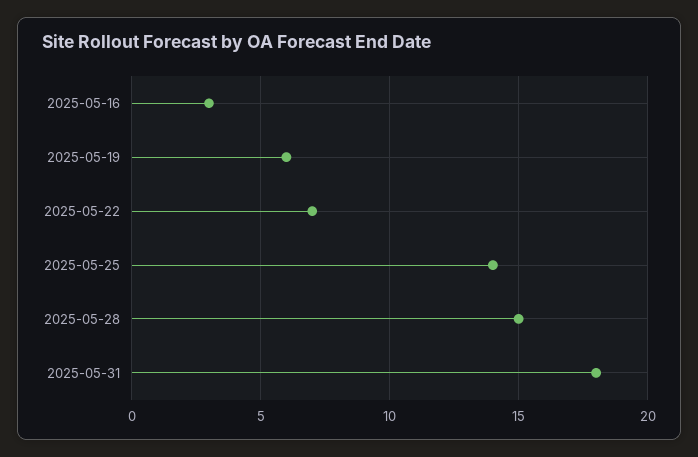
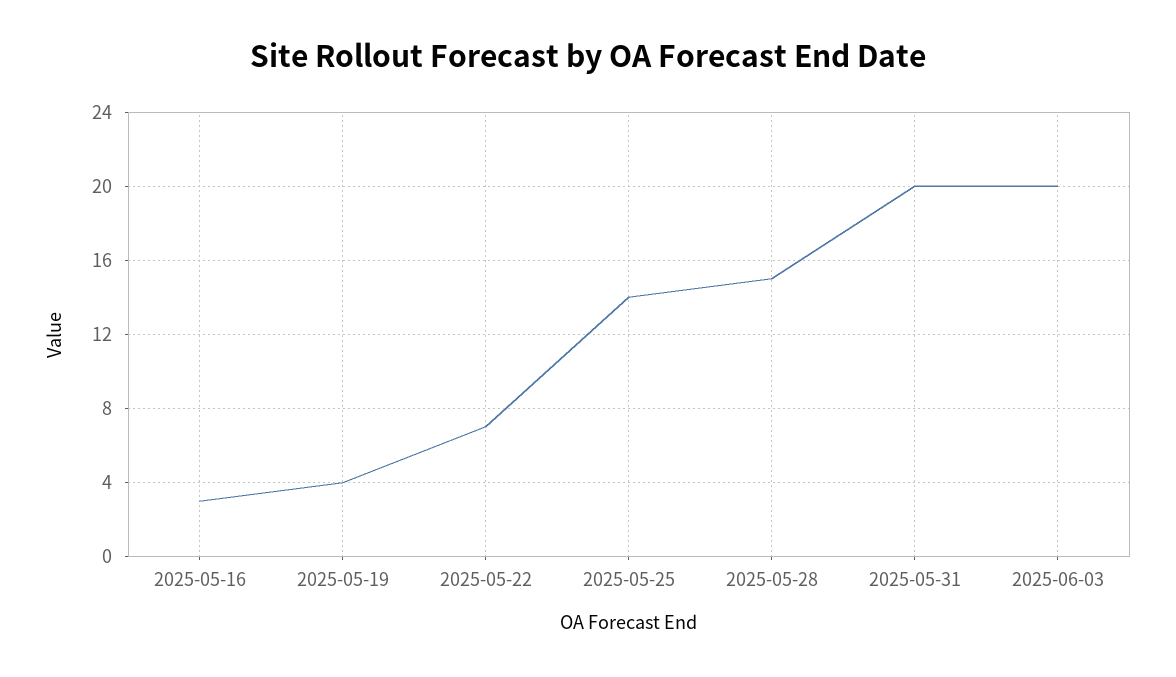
2025-05-19: 6 -> 4
2025-05-31: 18 -> 20
2025-06-03: none -> 20

